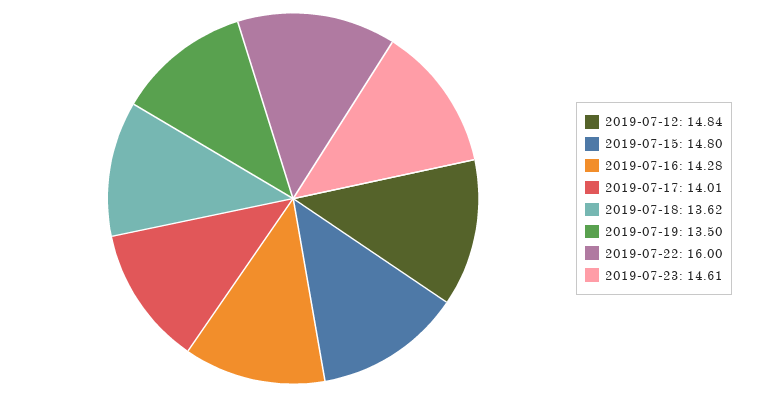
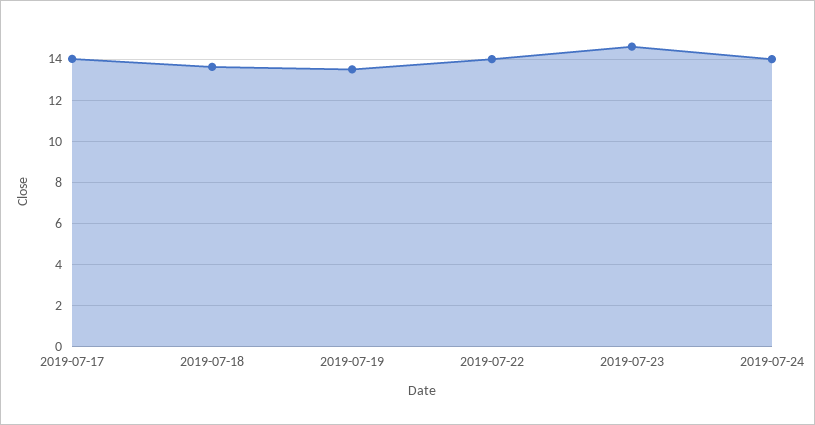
2019-07-12: 14.84 -> none
2019-07-15: 14.8 -> none
2019-07-16: 14.28 -> none
2019-07-22: 16 -> 14
2019-07-24: none -> 14

